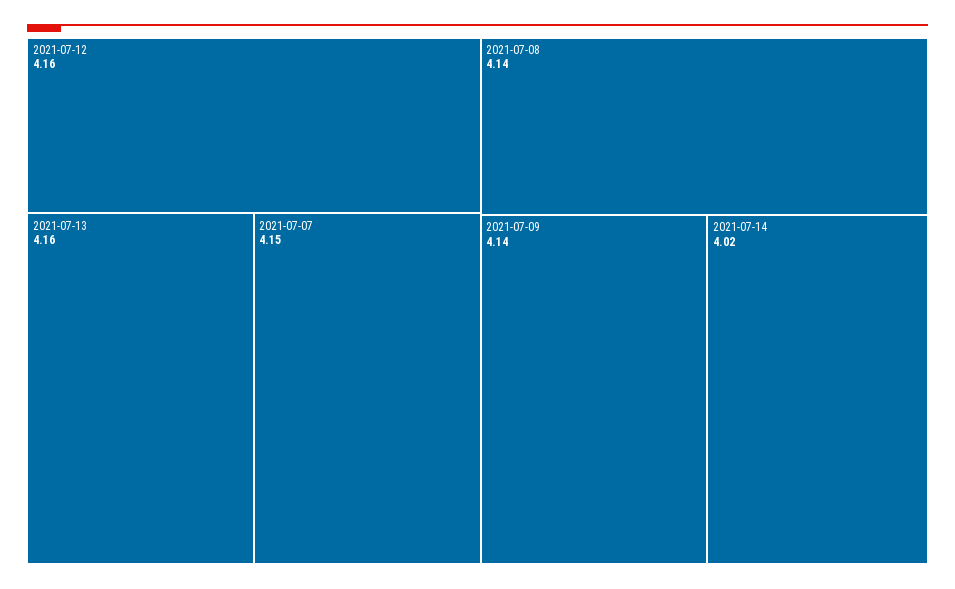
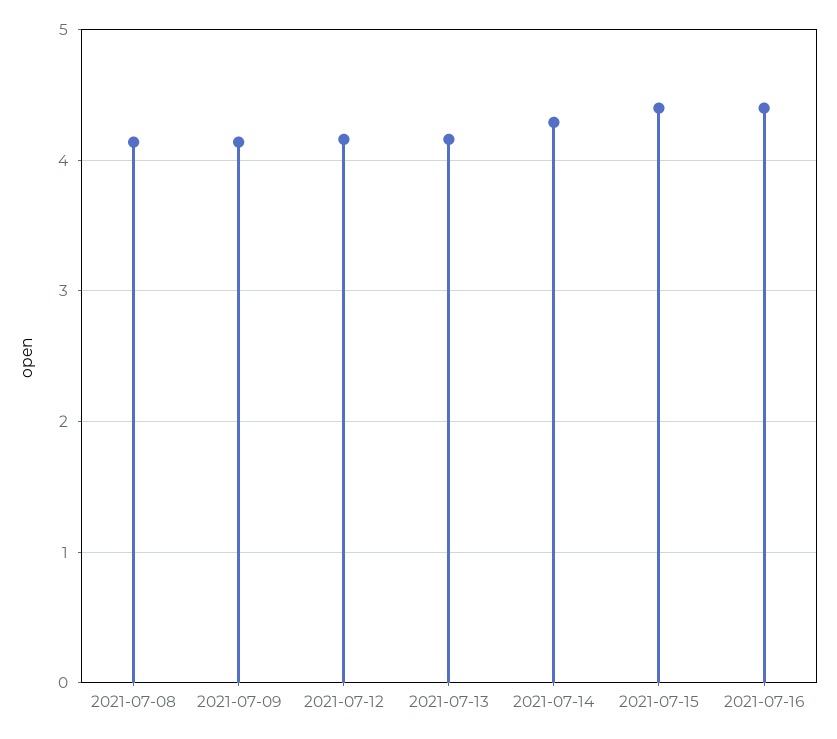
2021-07-07: 4.15 -> none
2021-07-14: 4.02 -> 4.3
2021-07-15: none -> 4.4
2021-07-16: none -> 4.4

